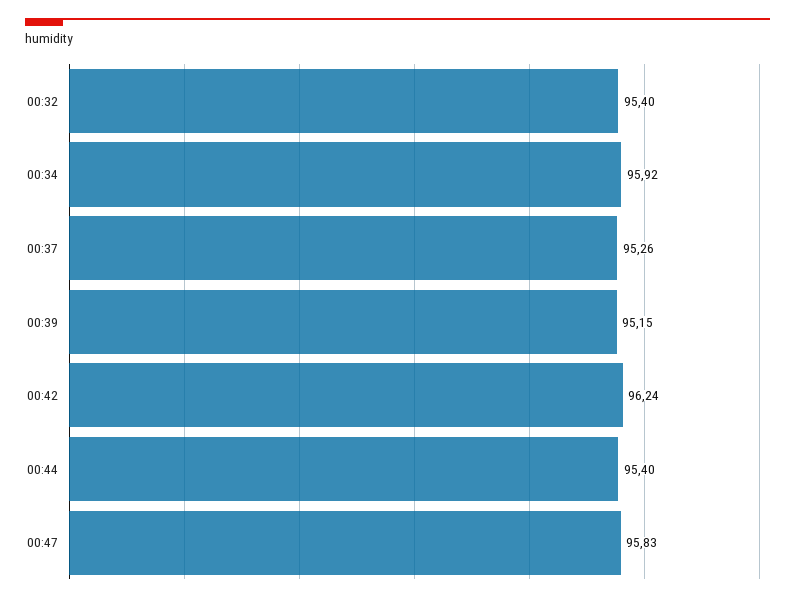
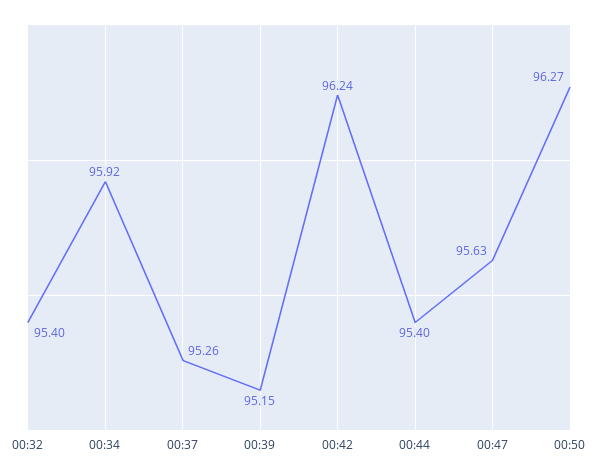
00:47: 95.83 -> 95.63
00:50: none -> 96.27

